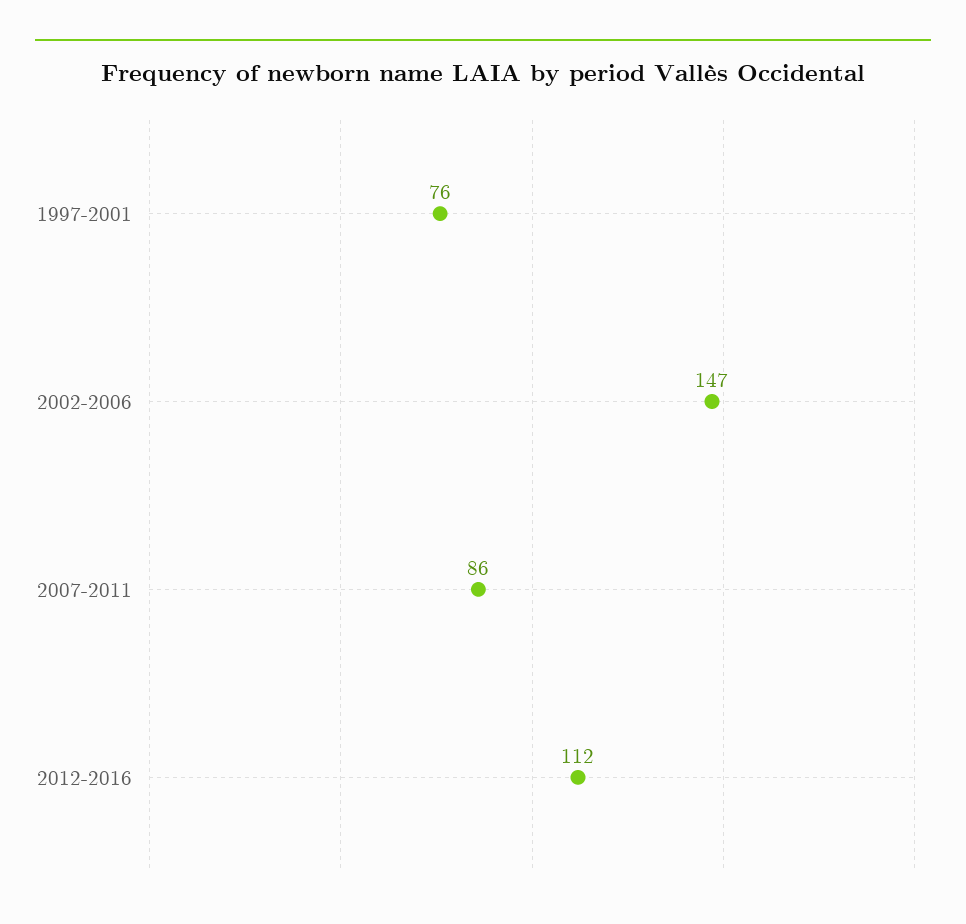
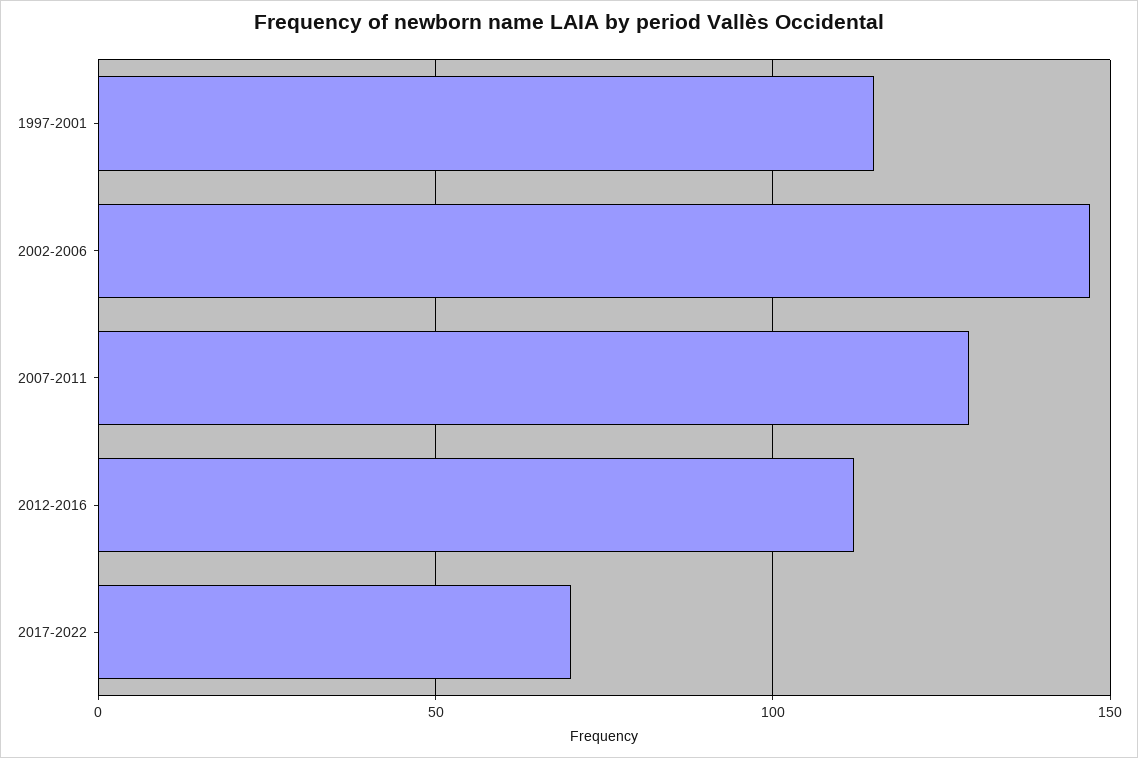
1997-2001: 76 -> 115
2007-2011: 86 -> 130
2017-2022: none -> 70

